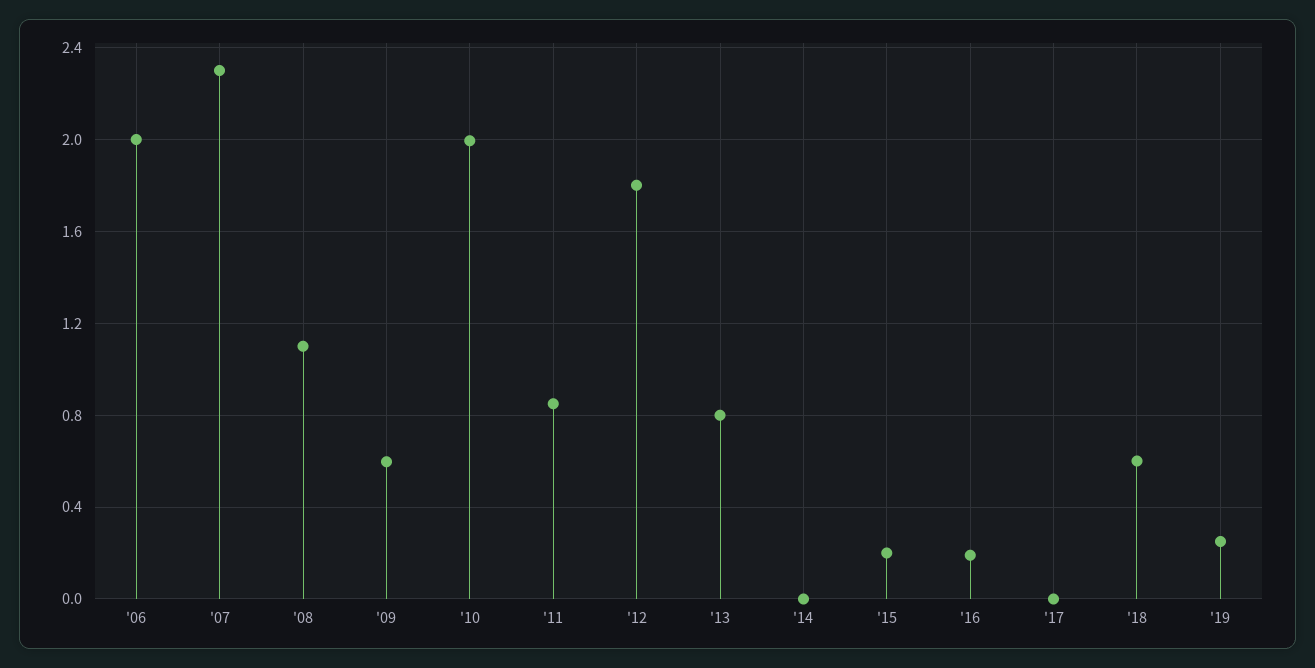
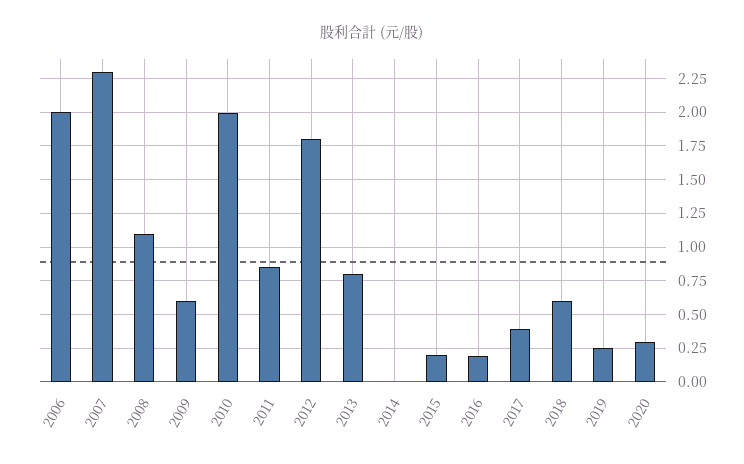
'17: 0 -> 0.4
2020: none -> 0.3

